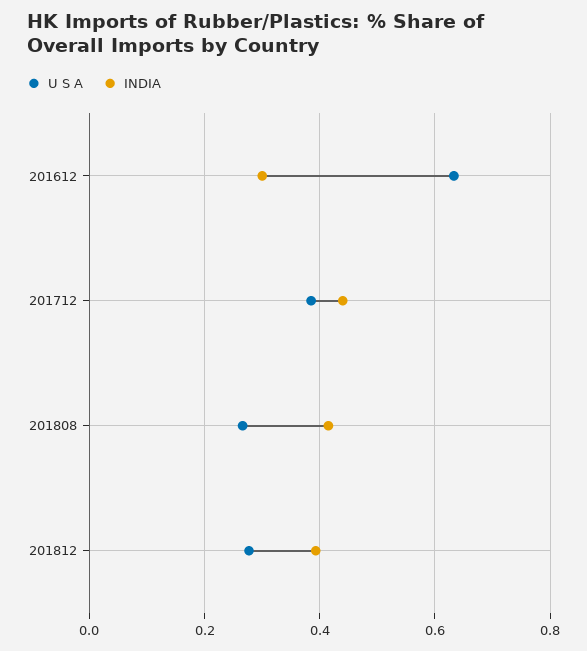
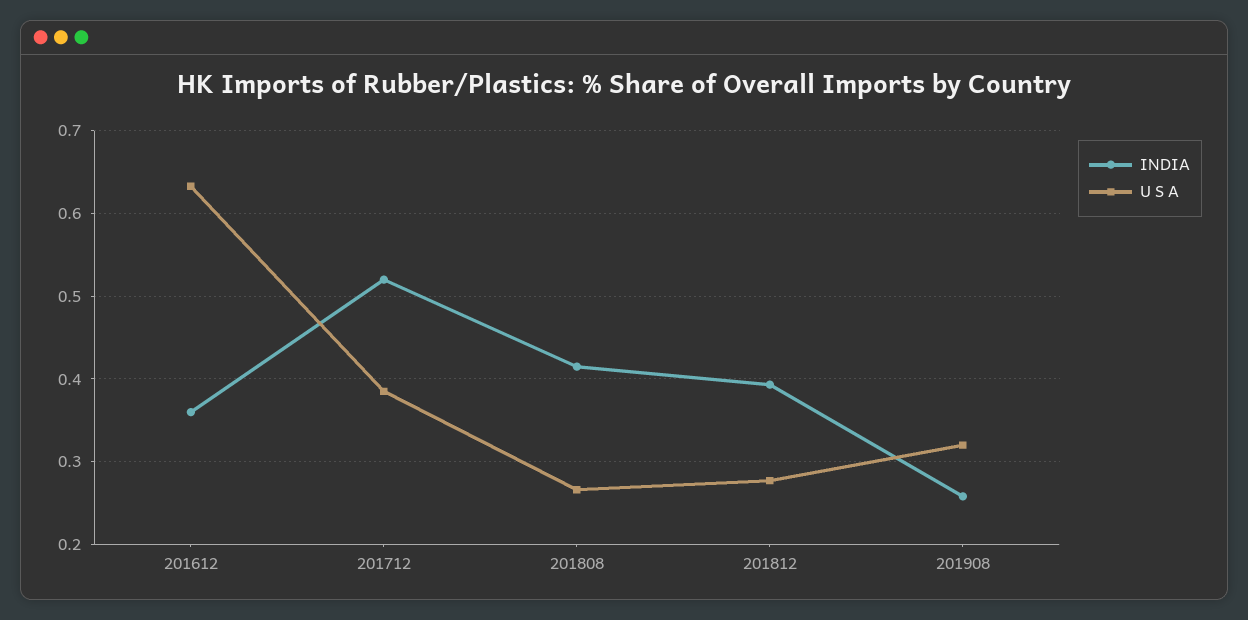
INDIA, 201612: 0.3 -> 0.36
INDIA, 201712: 0.44 -> 0.52
INDIA, 201908: none -> 0.26
U S A, 201908: none -> 0.32

